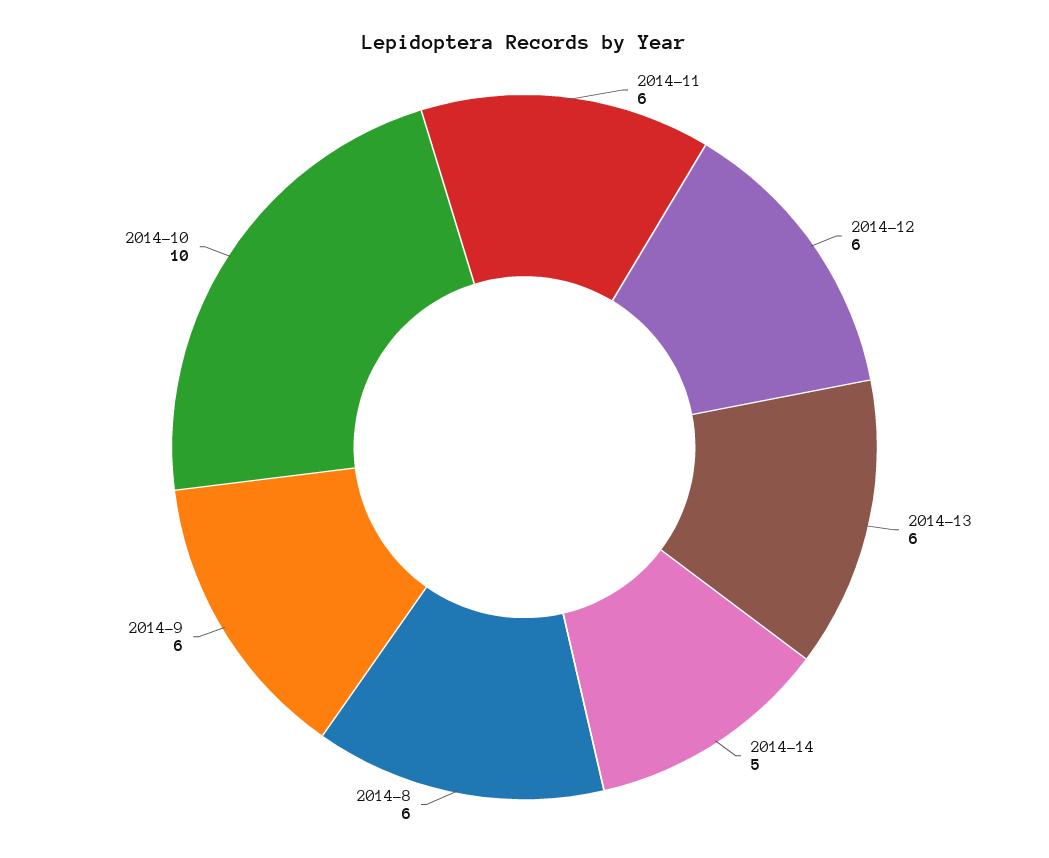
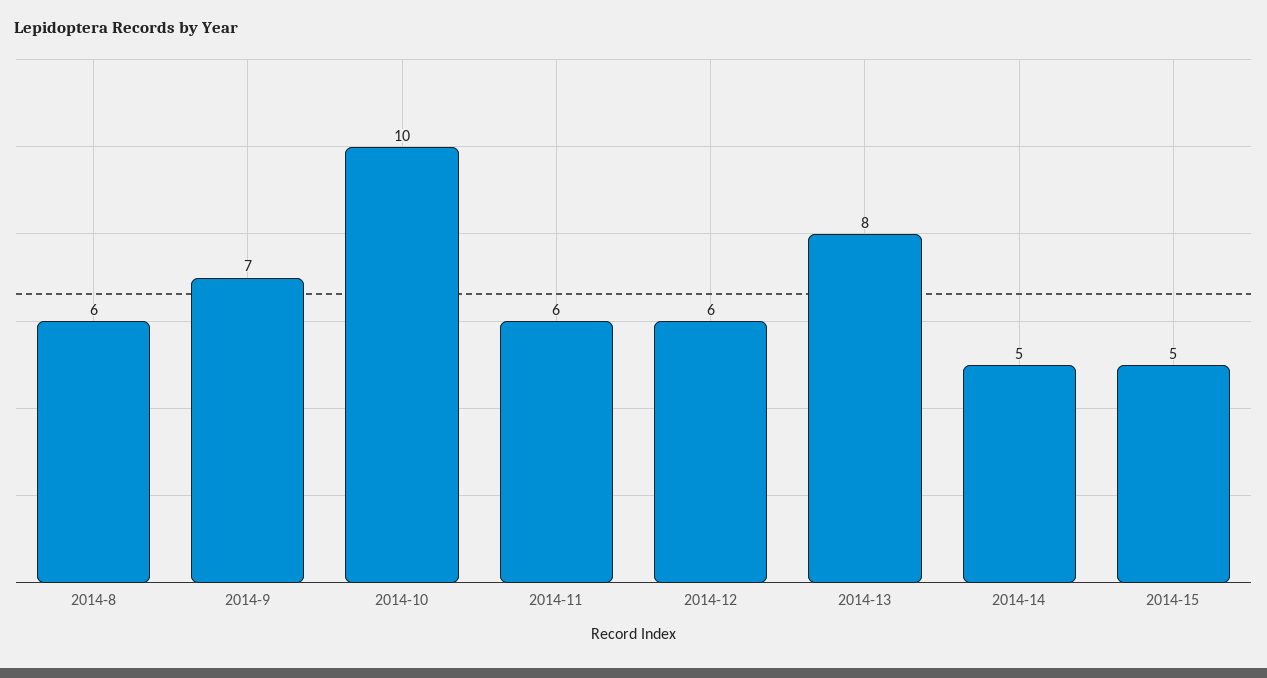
2014-13: 6 -> 8
2014-9: 6 -> 7
2014-15: none -> 5

